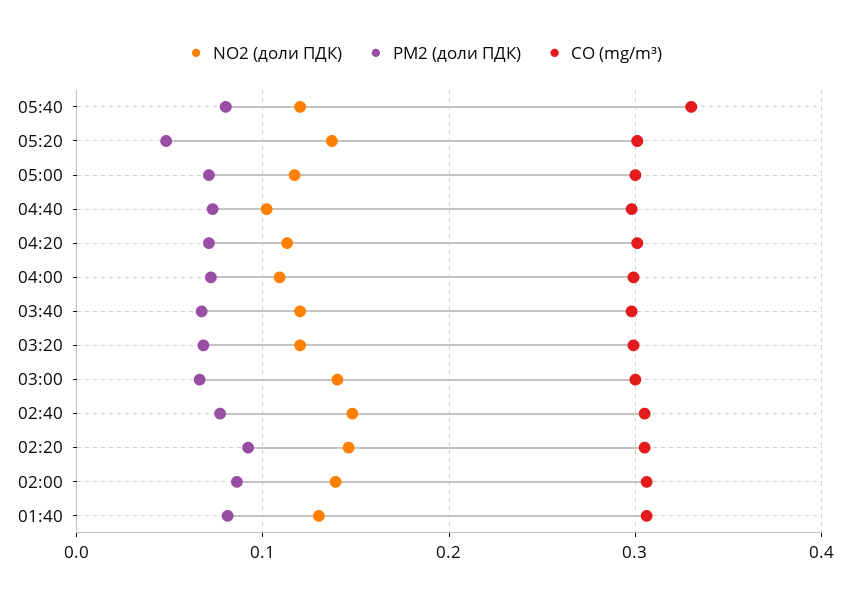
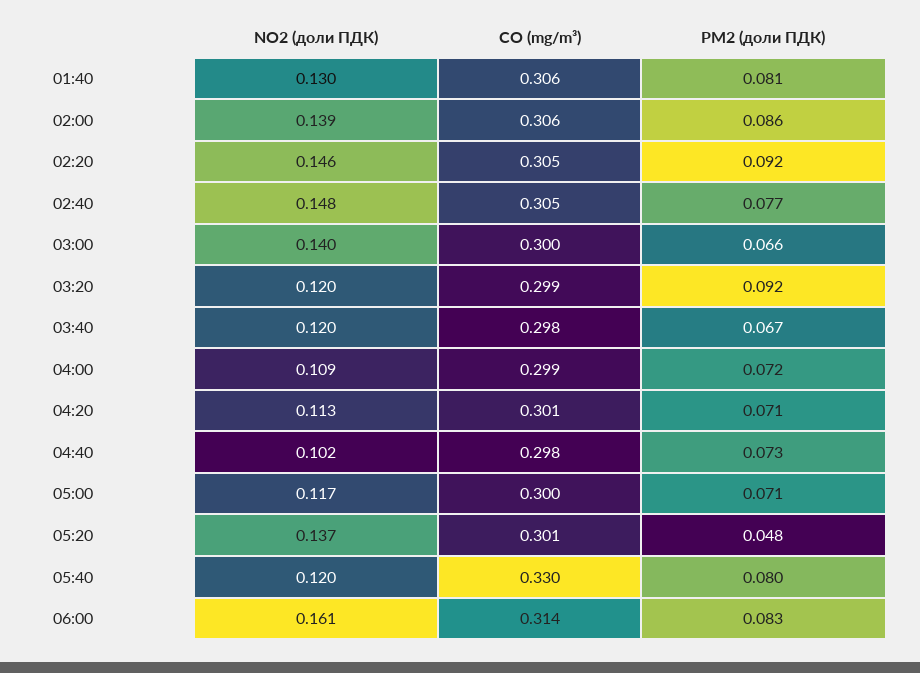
PM2 (доли ПДК), 03:20: 0.07 -> 0.092
NO2 (доли ПДК), 06:00: none -> 0.161
CO (mg/m³), 06:00: none -> 0.314
PM2 (доли ПДК), 06:00: none -> 0.083

